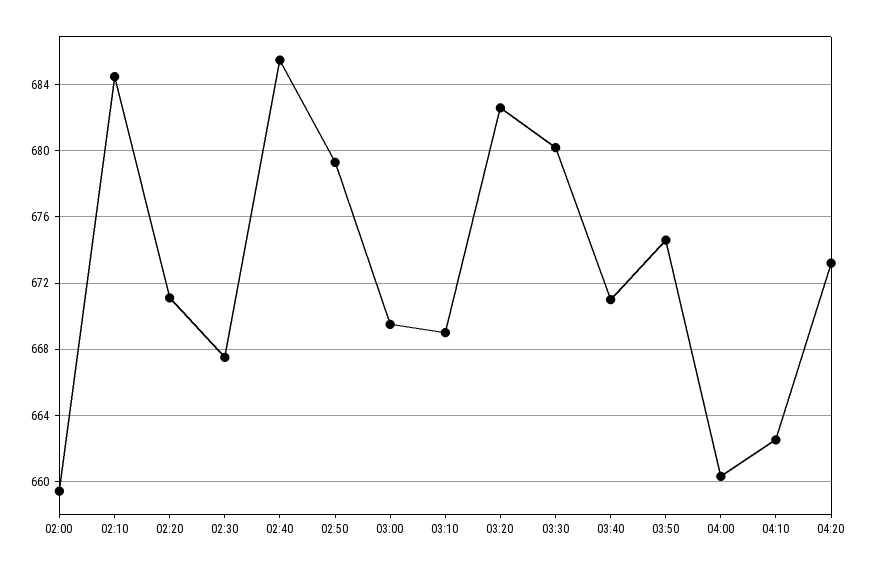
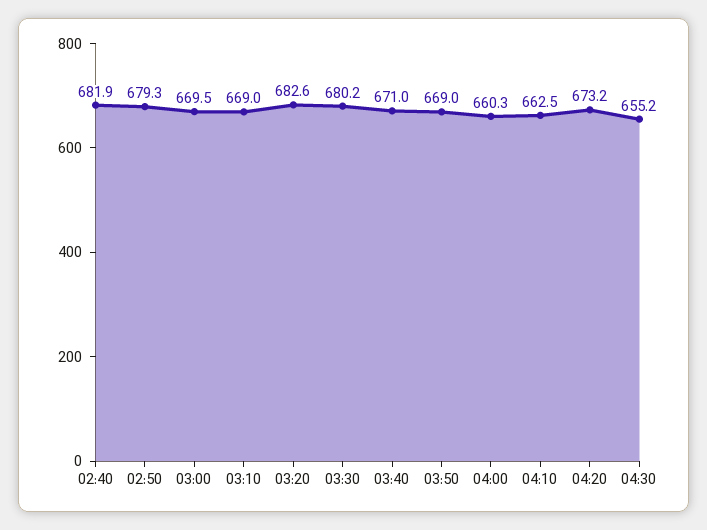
02:00: 659.5 -> none
02:10: 684.5 -> none
02:20: 671 -> none
02:30: 667.5 -> none
02:40: 685.5 -> 681.9
03:50: 674.5 -> 669
04:30: none -> 655.2

